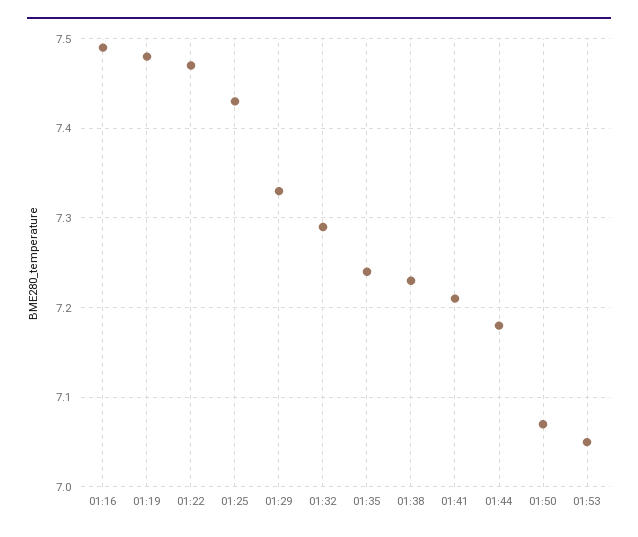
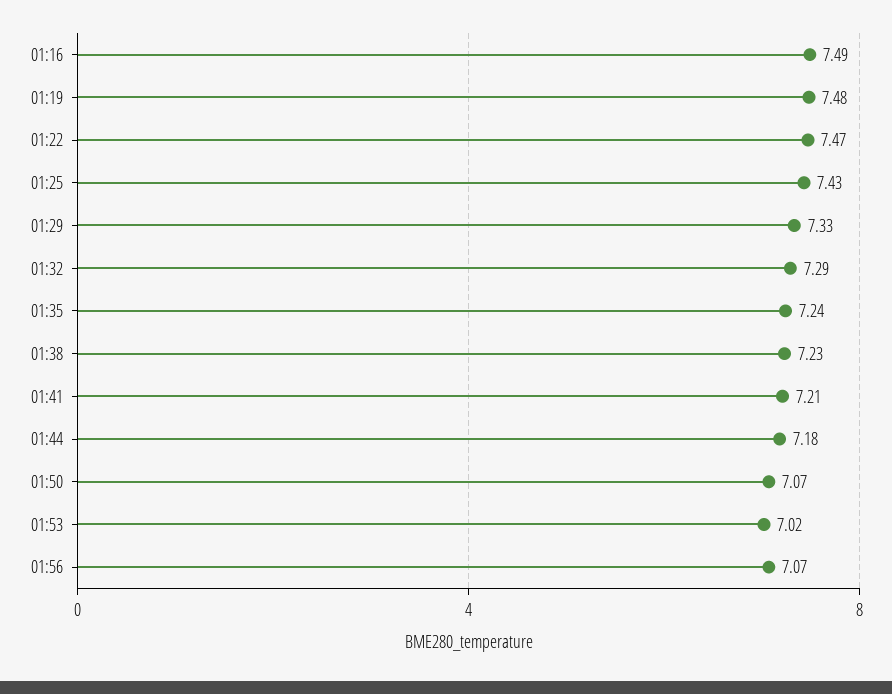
01:53: 7.05 -> 7.02
01:56: none -> 7.07

